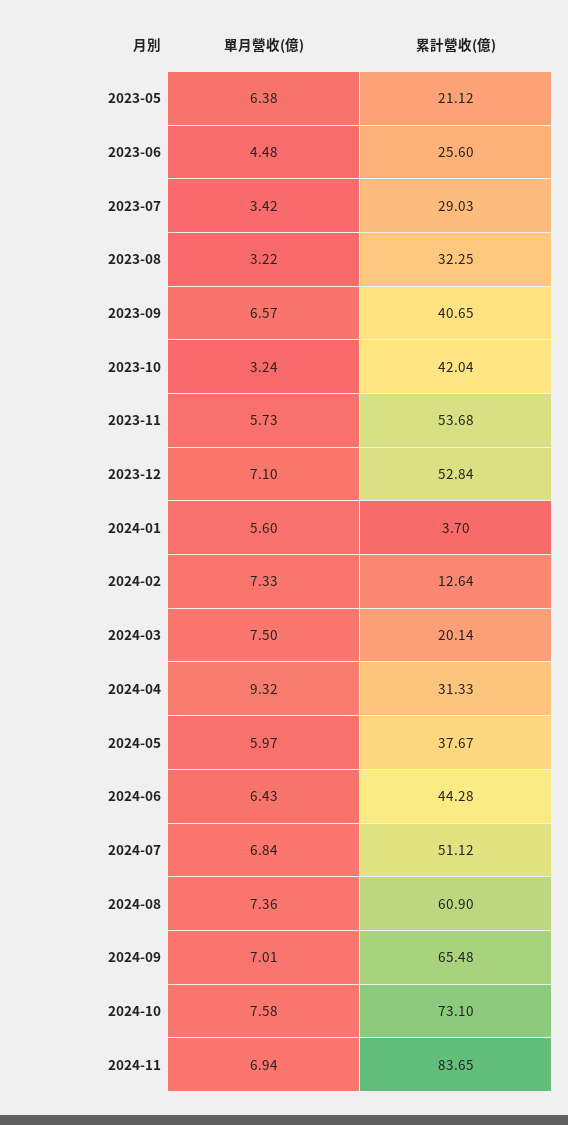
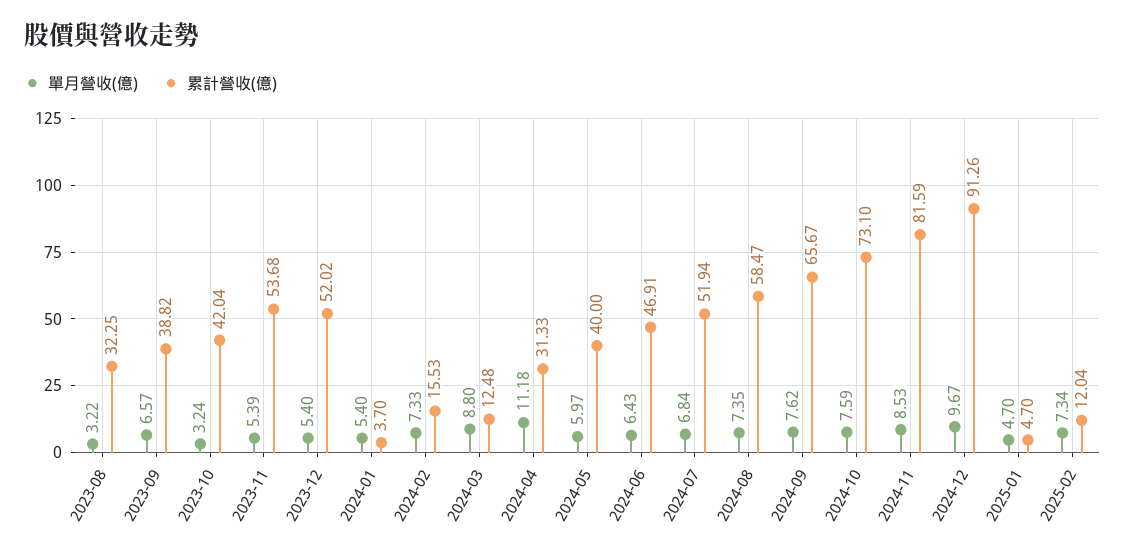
單月營收(億), 2023-05: 6.38 -> none
累計營收(億), 2023-05: 21.12 -> none
單月營收(億), 2023-06: 4.48 -> none
累計營收(億), 2023-06: 25.6 -> none
單月營收(億), 2023-07: 3.42 -> none
累計營收(億), 2023-07: 29.03 -> none
累計營收(億), 2023-09: 40.65 -> 38.82
單月營收(億), 2023-11: 5.73 -> 5.39
單月營收(億), 2023-12: 7.1 -> 5.4
累計營收(億), 2023-12: 52.84 -> 52.02
單月營收(億), 2024-01: 5.6 -> 5.4
累計營收(億), 2024-02: 12.64 -> 15.53
單月營收(億), 2024-03: 7.5 -> 8.8
累計營收(億), 2024-03: 20.14 -> 12.48
單月營收(億), 2024-04: 9.32 -> 11.18
累計營收(億), 2024-05: 37.67 -> 40
累計營收(億), 2024-06: 44.28 -> 46.91
累計營收(億), 2024-07: 51.12 -> 51.94
單月營收(億), 2024-08: 7.36 -> 7.35
累計營收(億), 2024-08: 60.9 -> 58.47
單月營收(億), 2024-09: 7.01 -> 7.62
累計營收(億), 2024-09: 65.48 -> 65.67
單月營收(億), 2024-10: 7.58 -> 7.59
單月營收(億), 2024-11: 6.94 -> 8.53
累計營收(億), 2024-11: 83.65 -> 81.59
單月營收(億), 2024-12: none -> 9.67
累計營收(億), 2024-12: none -> 91.26
單月營收(億), 2025-01: none -> 4.7
累計營收(億), 2025-01: none -> 4.7
單月營收(億), 2025-02: none -> 7.34
累計營收(億), 2025-02: none -> 12.04

